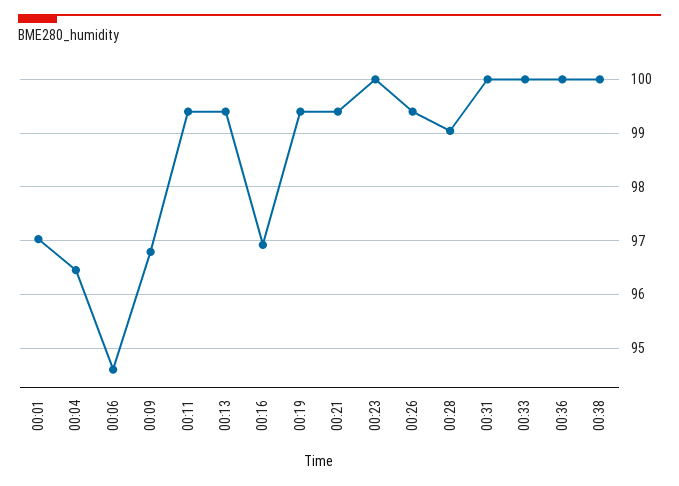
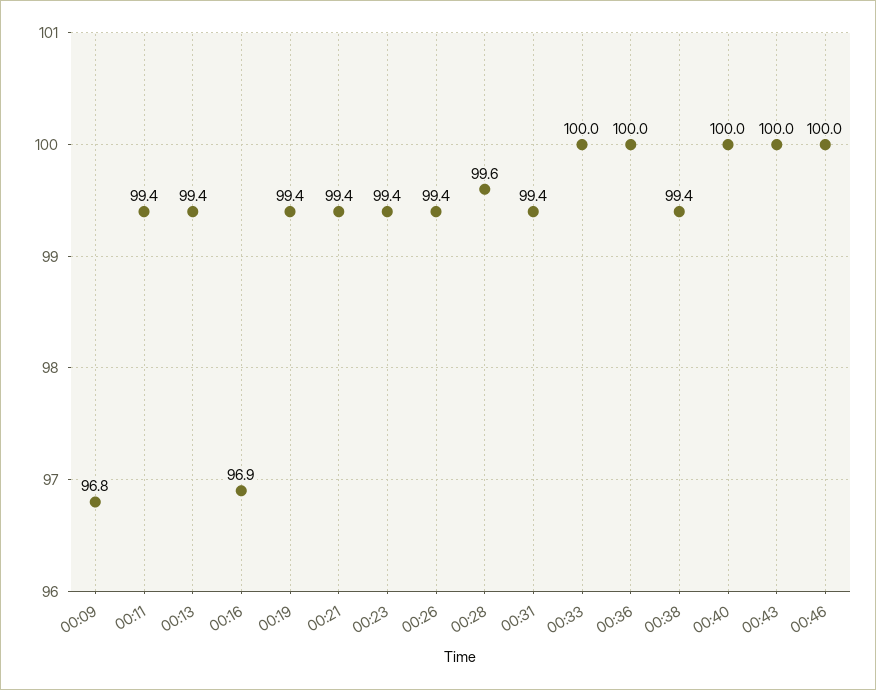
00:01: 97 -> none
00:04: 96.4 -> none
00:06: 94.6 -> none
00:23: 100 -> 99.4
00:28: 99 -> 99.6
00:31: 100 -> 99.4
00:38: 100 -> 99.4
00:40: none -> 100
00:43: none -> 100
00:46: none -> 100

